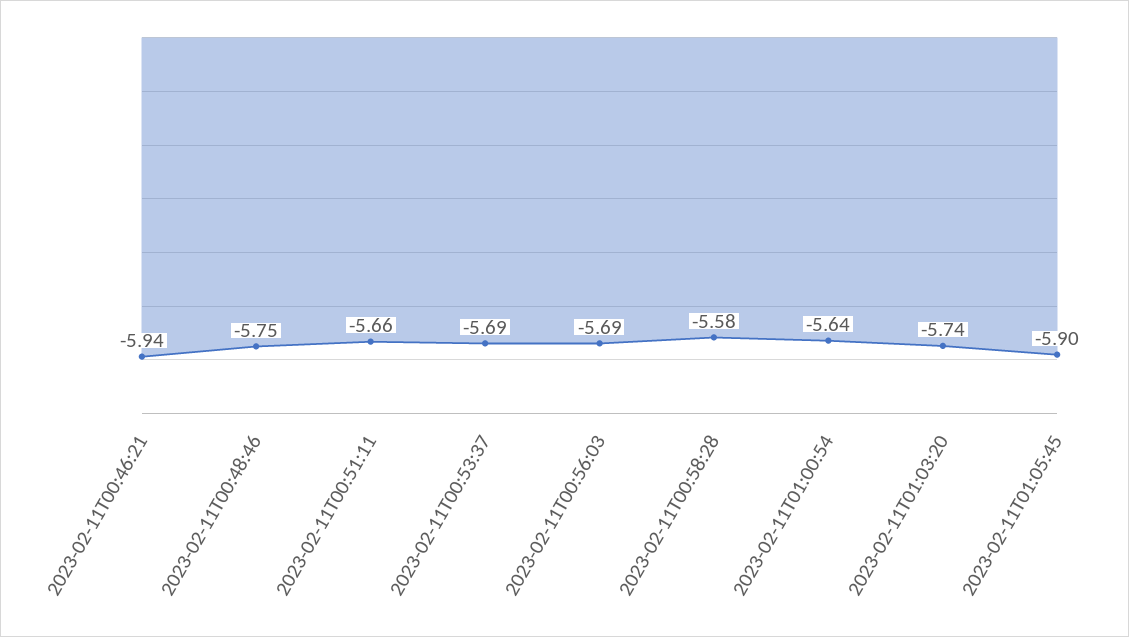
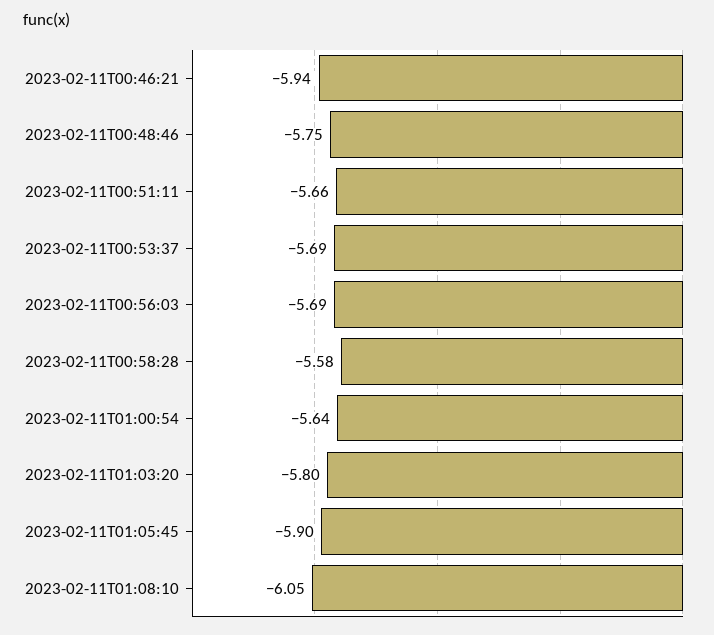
2023-02-11T01:03:20: -5.74 -> -5.8
2023-02-11T01:08:10: none -> -6.05

